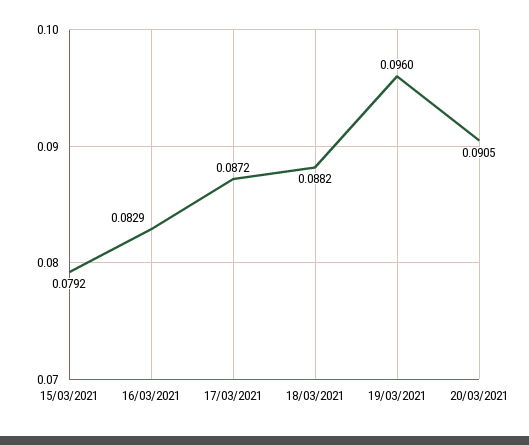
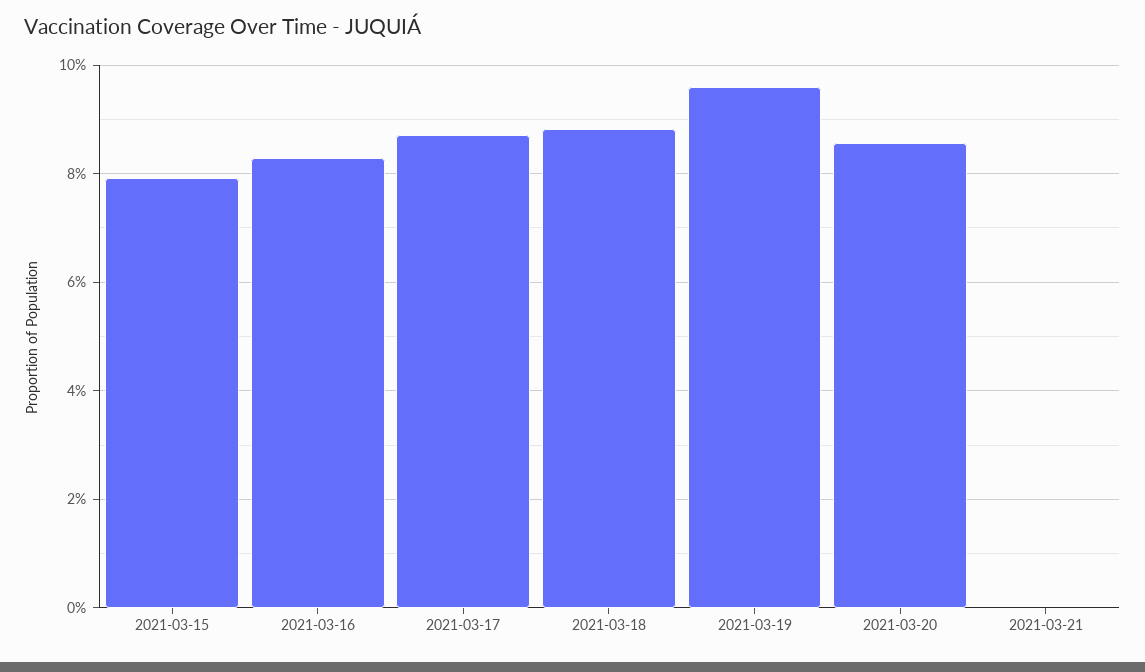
20/03/2021: 0.0905 -> 0.086
2021-03-21: none -> 0

